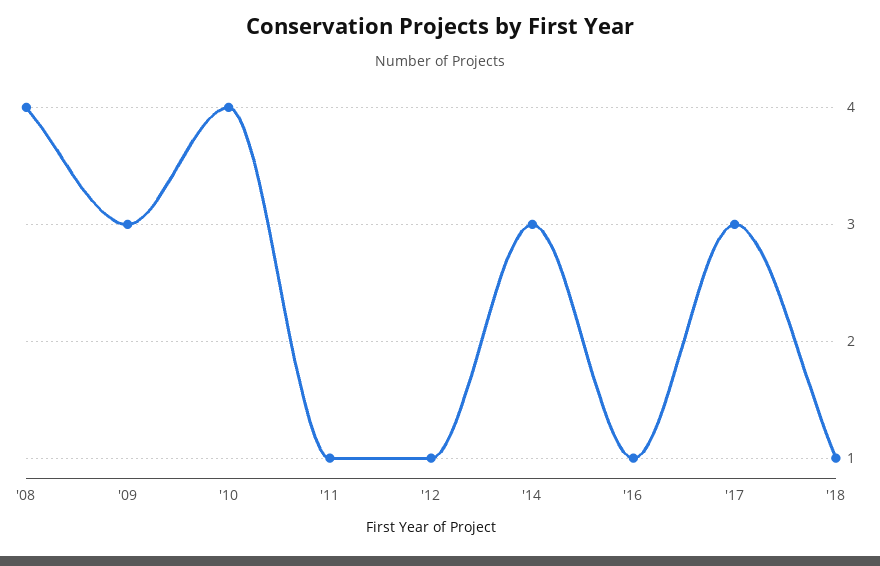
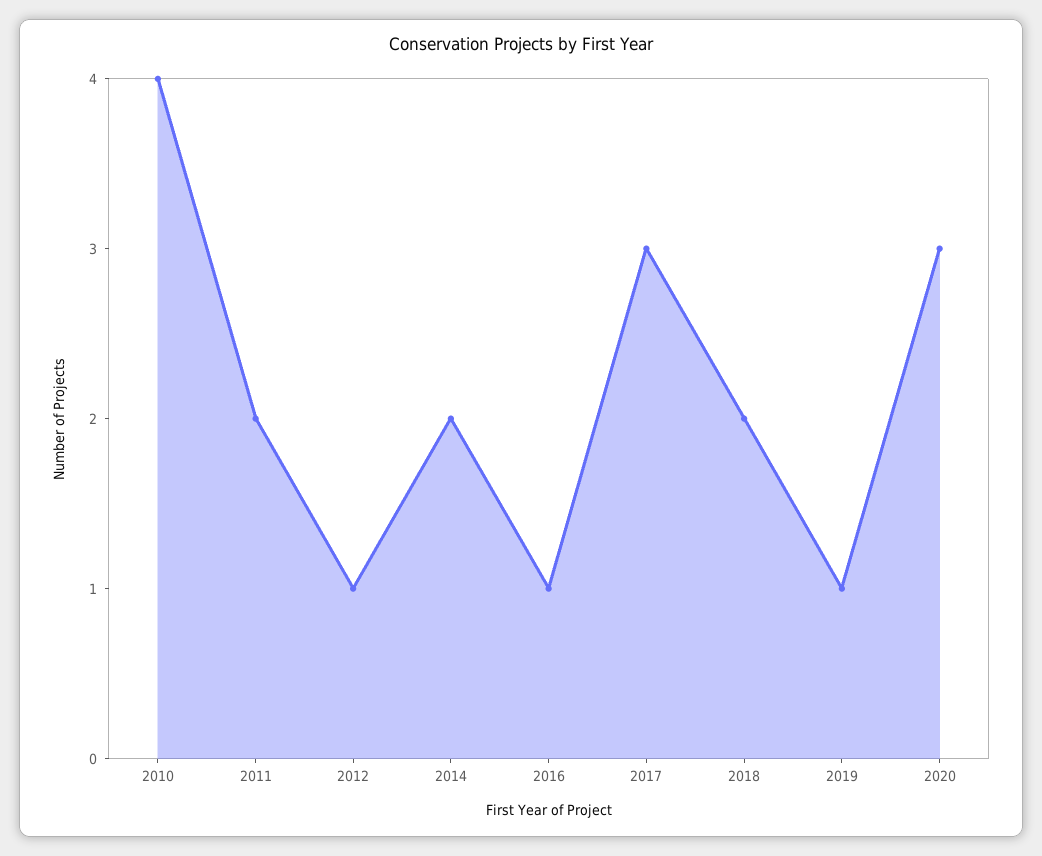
'08: 4 -> none
'09: 3 -> none
'11: 1 -> 2
'14: 3 -> 2
'18: 1 -> 2
2019: none -> 1
2020: none -> 3

